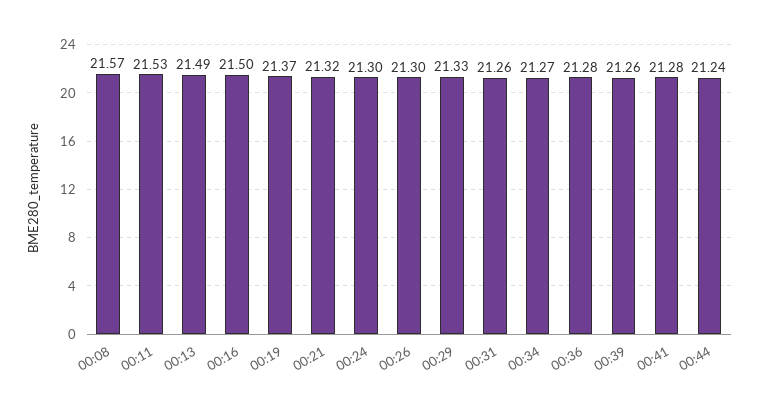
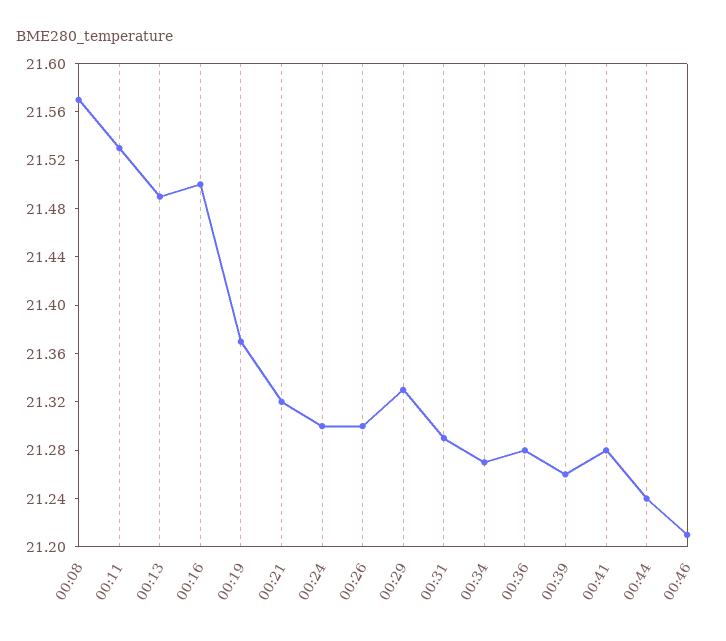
00:31: 21.26 -> 21.29
00:46: none -> 21.21

